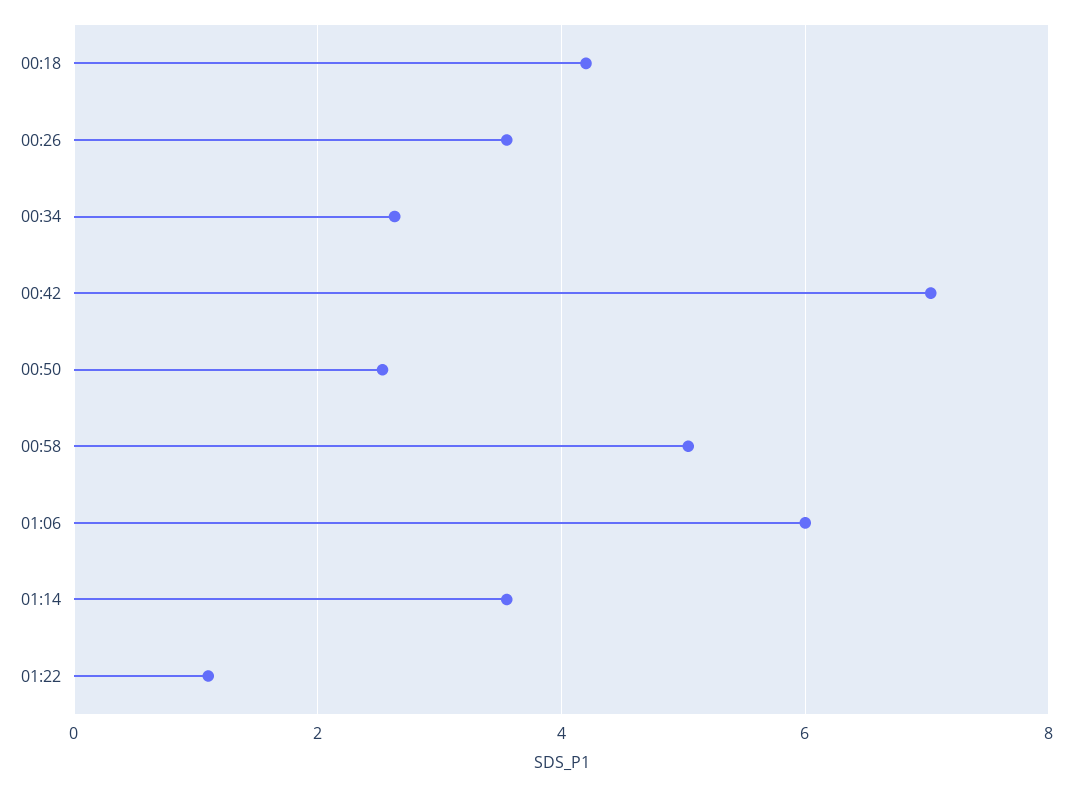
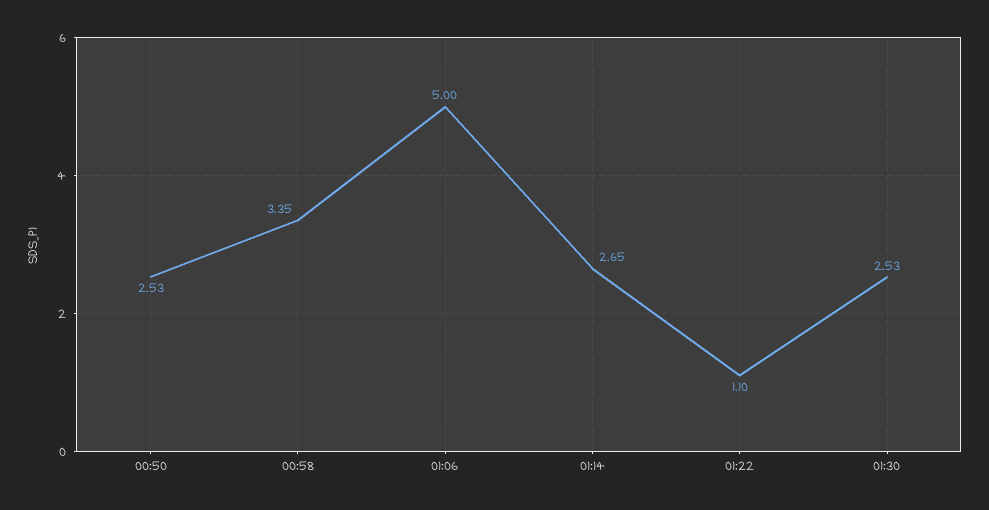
00:18: 4.2 -> none
00:26: 3.6 -> none
00:34: 2.6 -> none
00:42: 7 -> none
00:58: 5 -> 3.35
01:06: 6 -> 5
01:14: 3.6 -> 2.65
01:30: none -> 2.53

